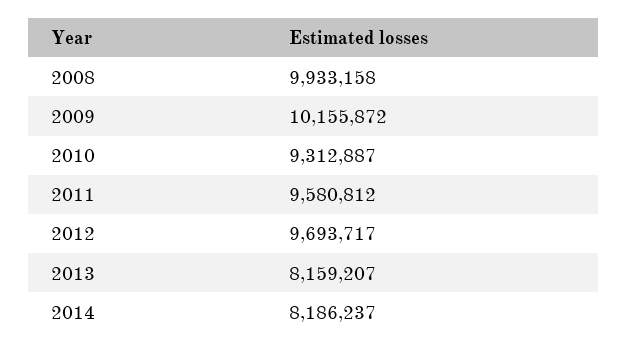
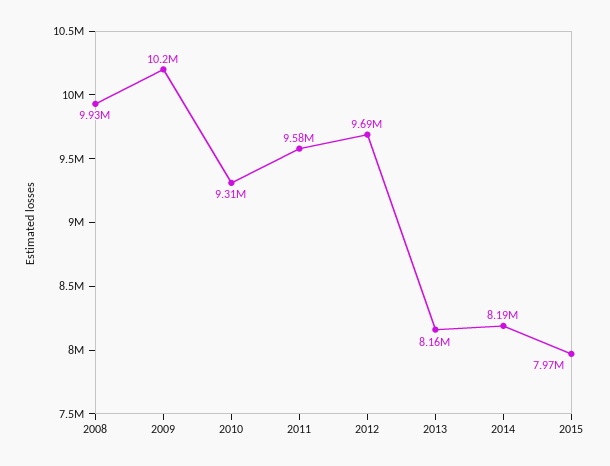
2015: none -> 7970000

